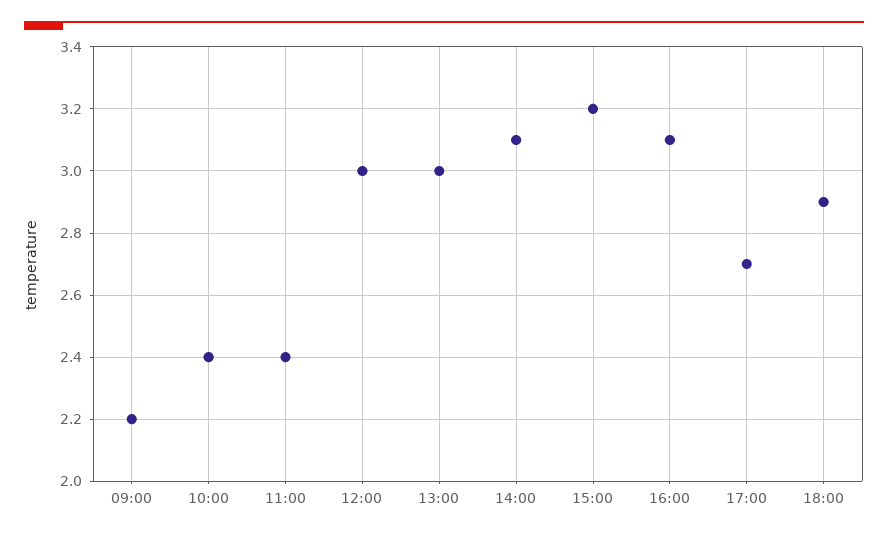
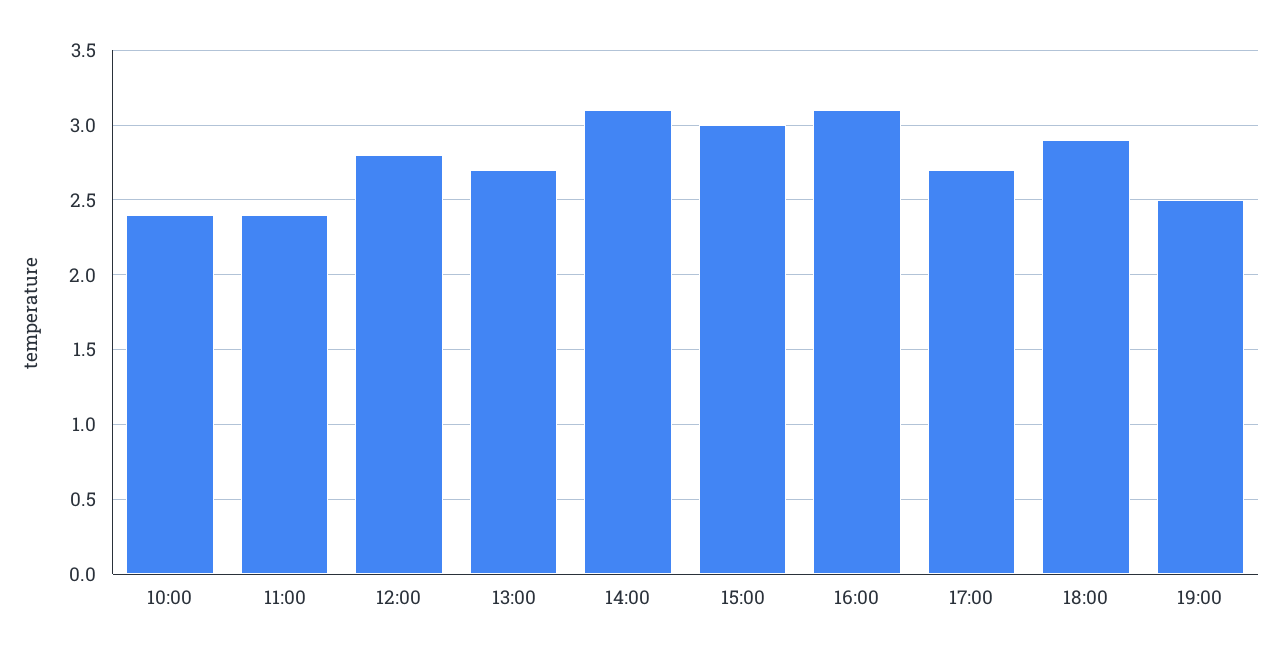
09:00: 2.2 -> none
12:00: 3 -> 2.8
13:00: 3 -> 2.7
15:00: 3.2 -> 3
19:00: none -> 2.5

